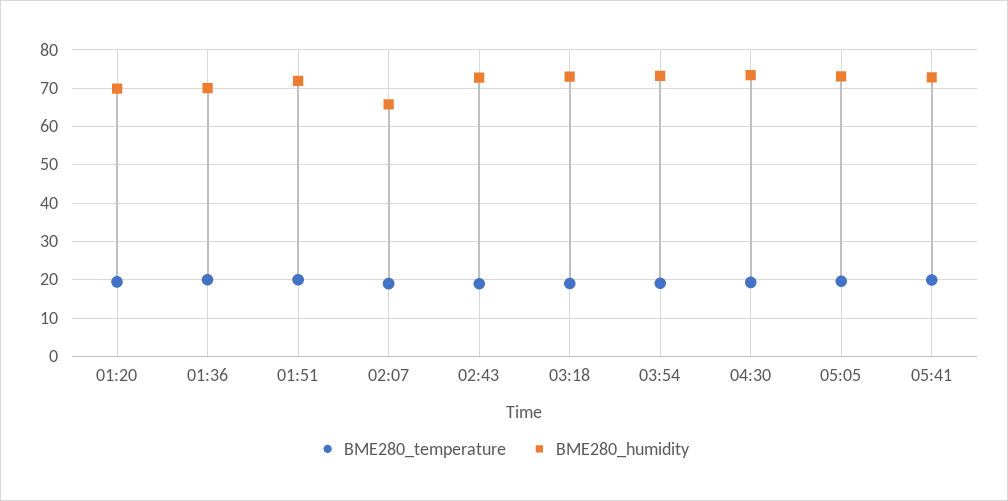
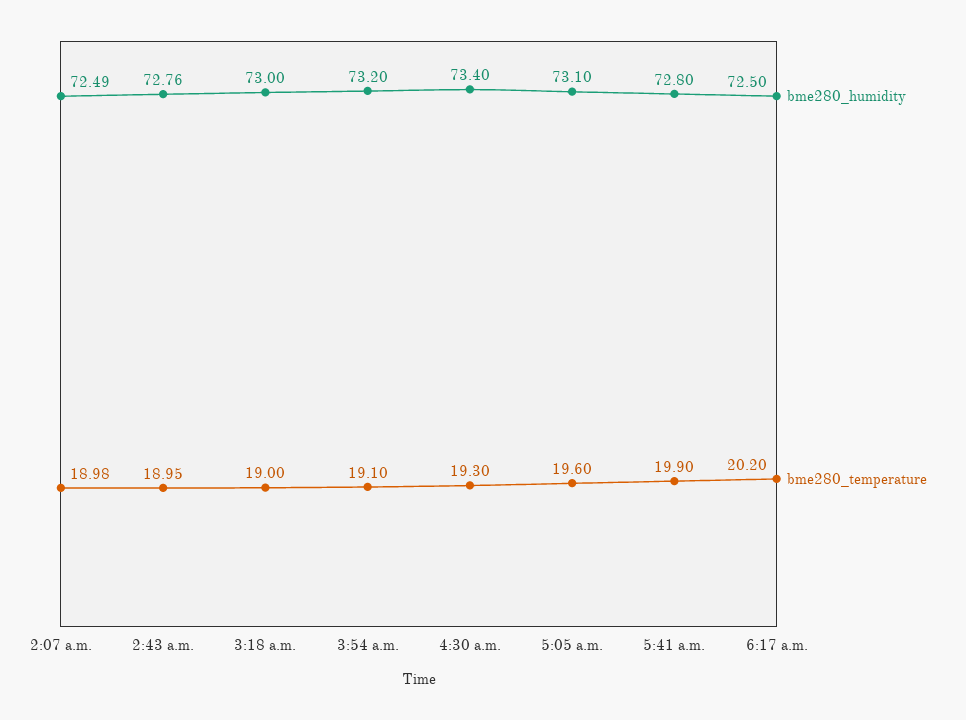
BME280_temperature, 01:20: 20 -> none
BME280_humidity, 01:20: 70 -> none
BME280_temperature, 01:36: 20 -> none
BME280_humidity, 01:36: 70 -> none
BME280_temperature, 01:51: 20 -> none
BME280_humidity, 01:51: 72 -> none
BME280_humidity, 02:07: 66 -> 72.49
BME280_humidity, 6:17 a.m.: none -> 72.5
BME280_temperature, 6:17 a.m.: none -> 20.2

